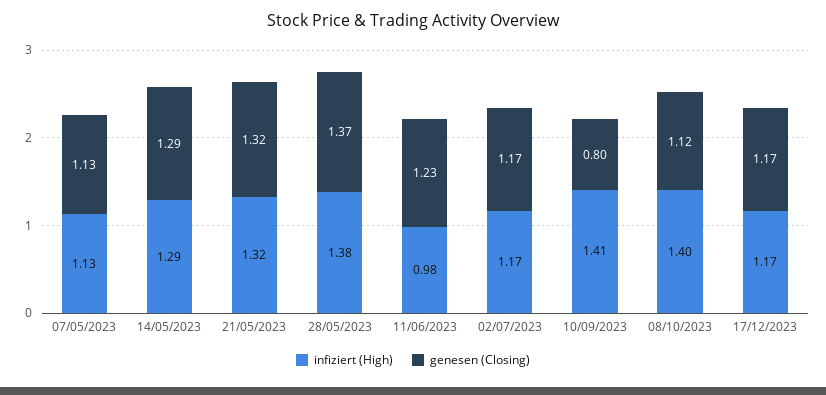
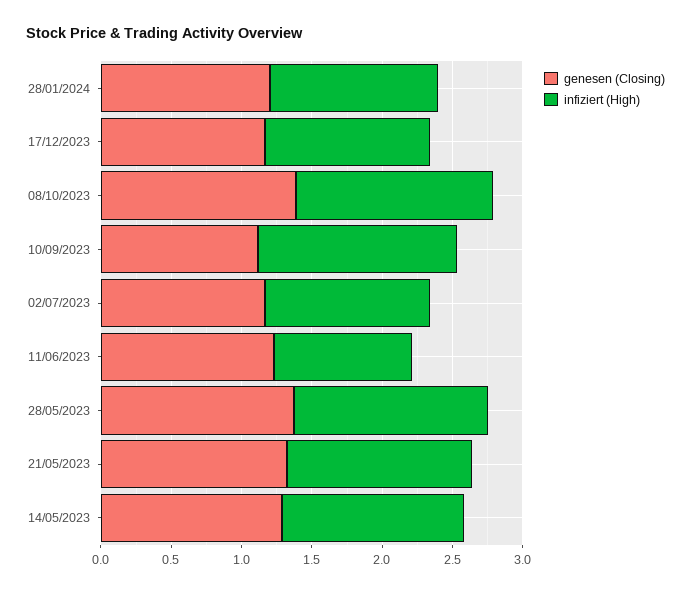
infiziert (High), 07/05/2023: 1.13 -> none
genesen (Closing), 07/05/2023: 1.13 -> none
genesen (Closing), 10/09/2023: 0.8 -> 1.1
genesen (Closing), 08/10/2023: 1.12 -> 1.4
genesen (Closing), 28/01/2024: none -> 1.2
infiziert (High), 28/01/2024: none -> 1.2

